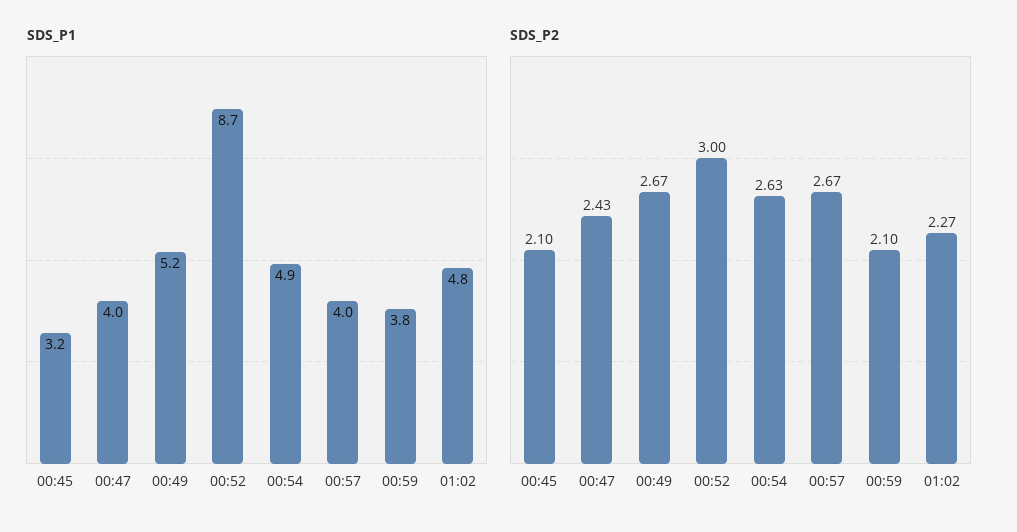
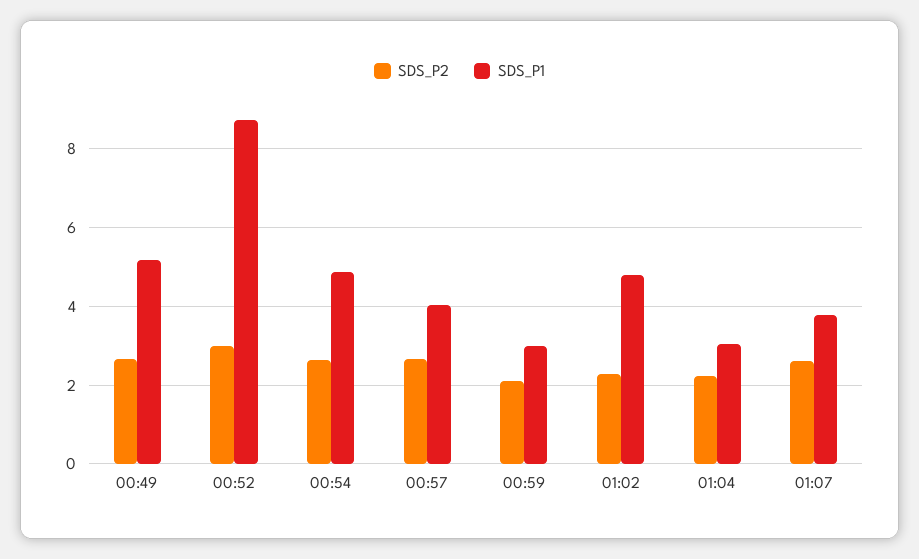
SDS_P1, 00:45: 3.2 -> none
SDS_P1, 00:47: 4 -> none
SDS_P1, 00:59: 3.8 -> 3
SDS_P2, 00:45: 2.1 -> none
SDS_P2, 00:47: 2.43 -> none
SDS_P2, 01:04: none -> 2.2
SDS_P1, 01:04: none -> 3
SDS_P2, 01:07: none -> 2.6
SDS_P1, 01:07: none -> 3.8

